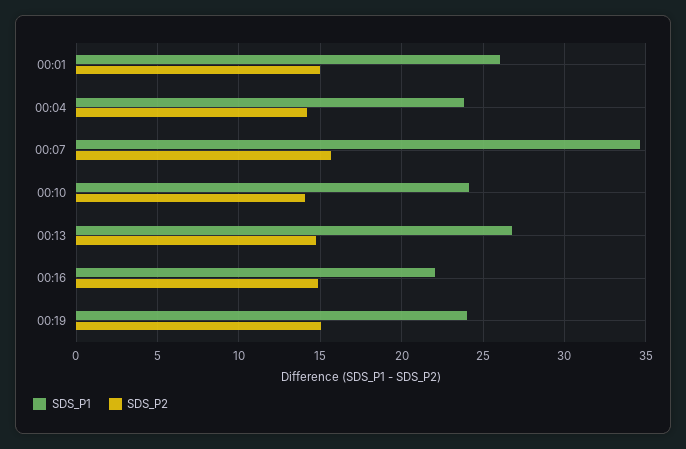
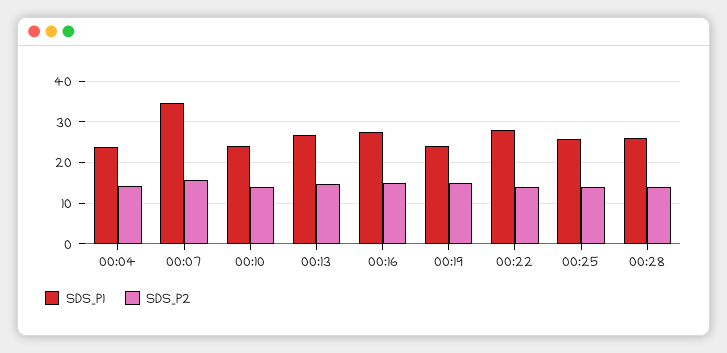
SDS_P1, 00:01: 26 -> none
SDS_P2, 00:01: 15 -> none
SDS_P1, 00:16: 22 -> 28
SDS_P1, 00:22: none -> 28
SDS_P2, 00:22: none -> 14
SDS_P1, 00:25: none -> 26
SDS_P2, 00:25: none -> 14
SDS_P1, 00:28: none -> 26
SDS_P2, 00:28: none -> 14

